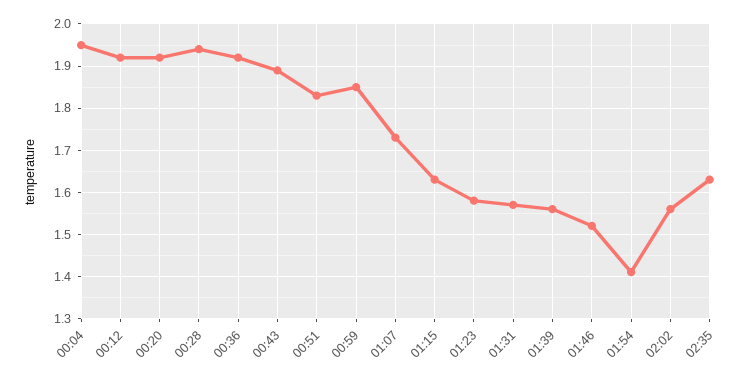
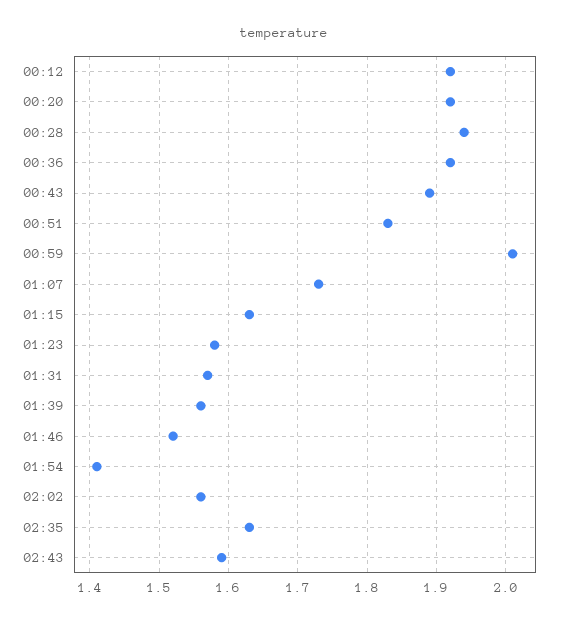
00:04: 1.95 -> none
00:59: 1.85 -> 2.01
02:43: none -> 1.59

